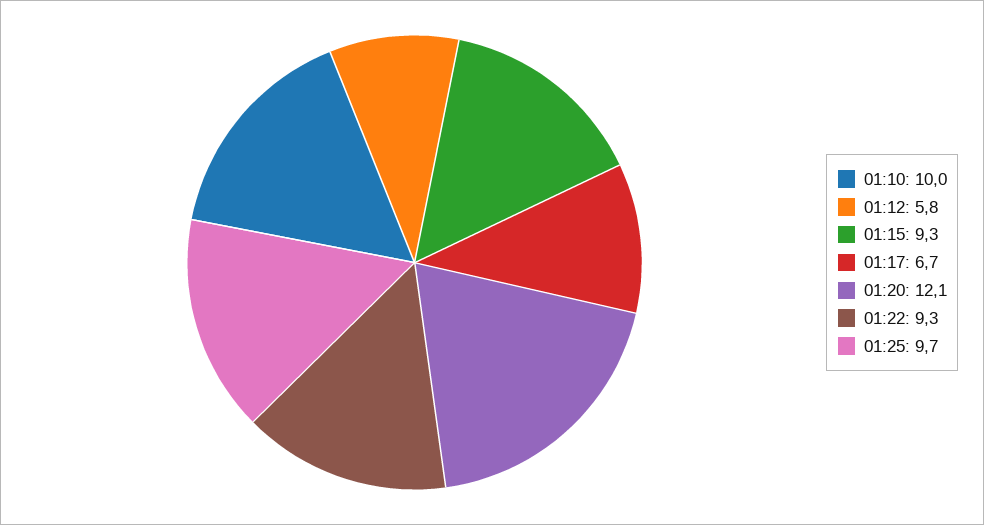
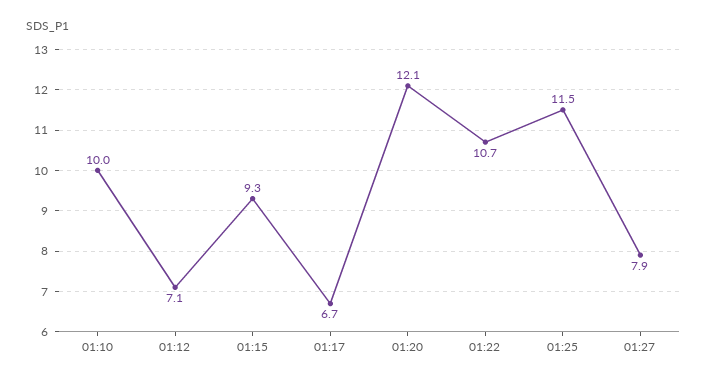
01:12: 5.8 -> 7.1
01:22: 9.3 -> 10.7
01:25: 9.7 -> 11.5
01:27: none -> 7.9

